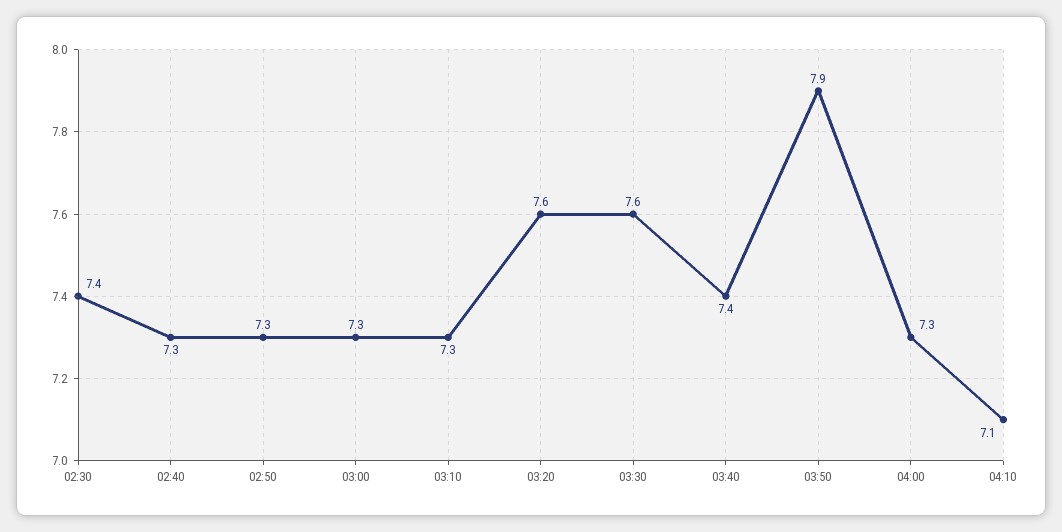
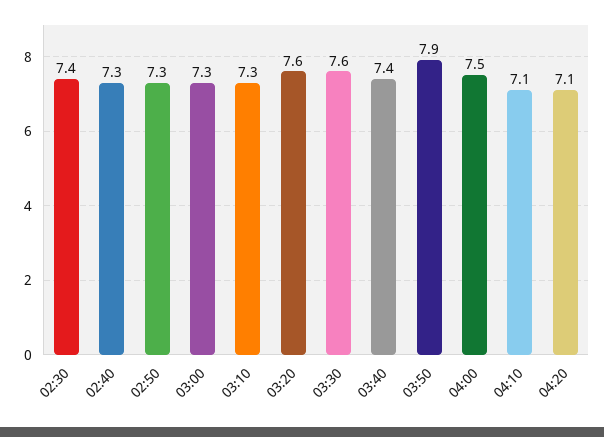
04:00: 7.3 -> 7.5
04:20: none -> 7.1

